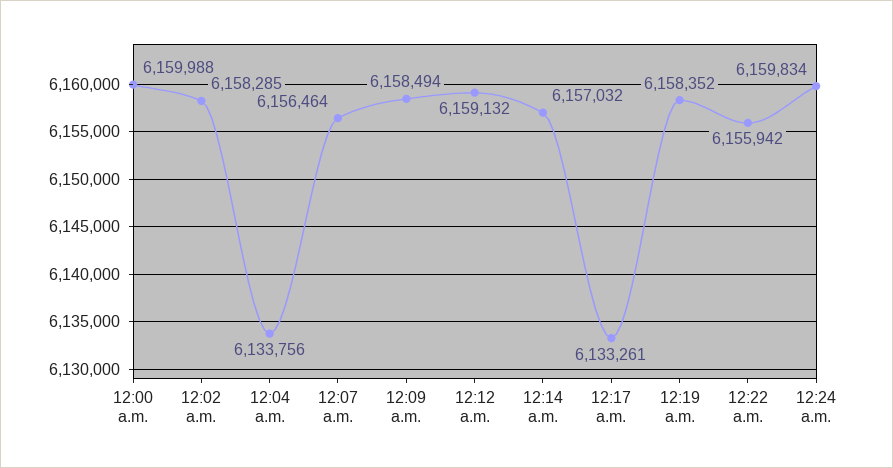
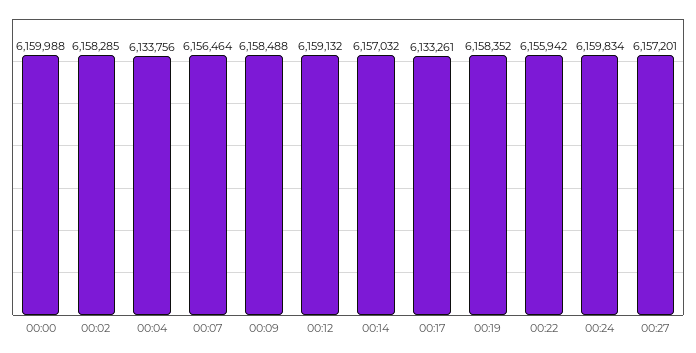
12:09 a.m.: 6158494 -> 6158488
00:27: none -> 6157201

